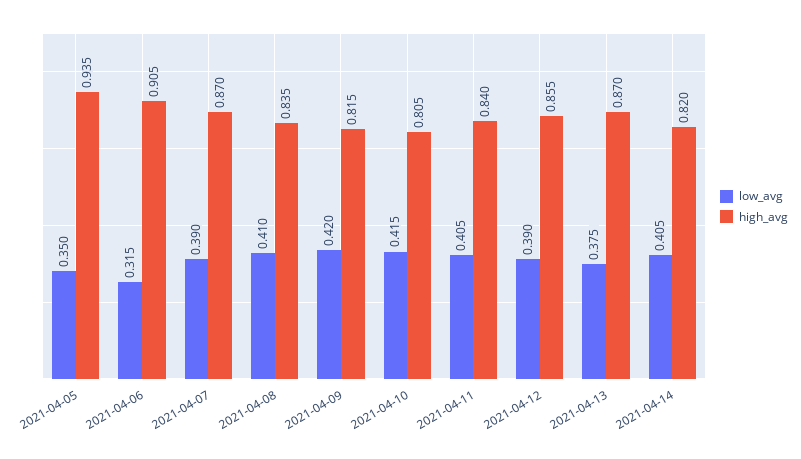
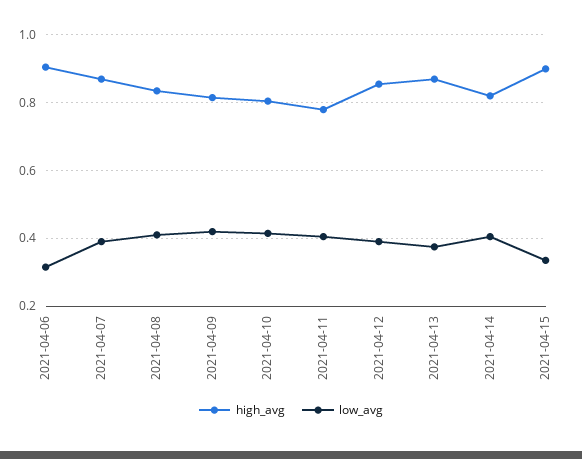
low_avg, 2021-04-05: 0.35 -> none
high_avg, 2021-04-05: 0.935 -> none
high_avg, 2021-04-11: 0.84 -> 0.78
high_avg, 2021-04-15: none -> 0.9
low_avg, 2021-04-15: none -> 0.34

